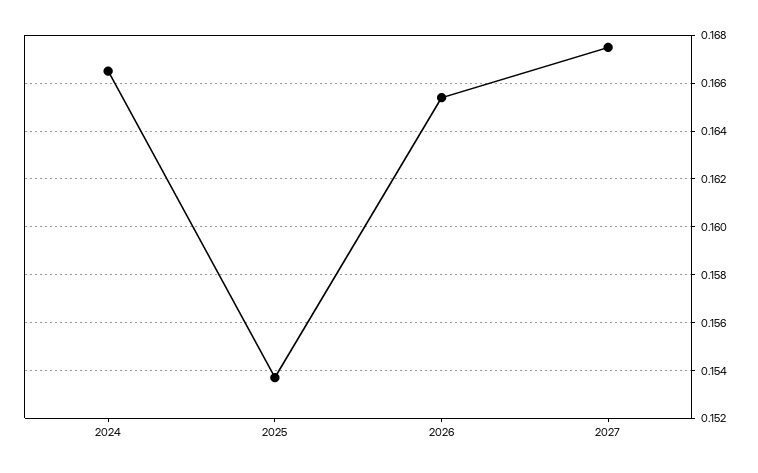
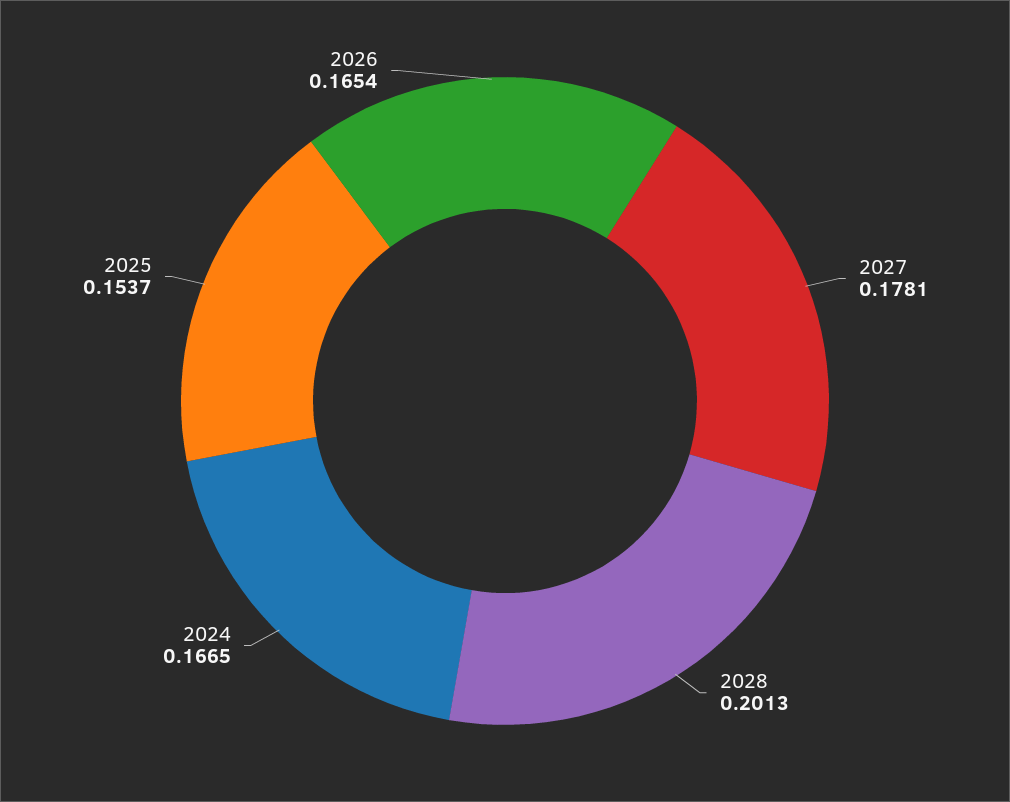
2027: 0.1675 -> 0.1781
2028: none -> 0.2013

